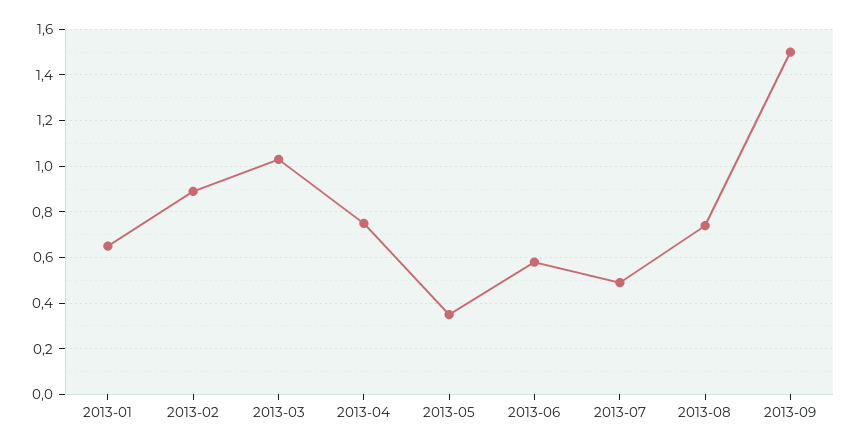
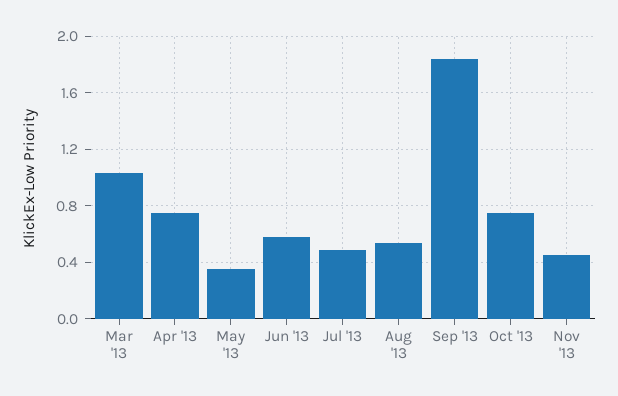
2013-01: 0.65 -> none
2013-02: 0.9 -> none
2013-08: 0.75 -> 0.55
2013-09: 1.5 -> 1.85
Oct '13: none -> 0.75
Nov '13: none -> 0.45

